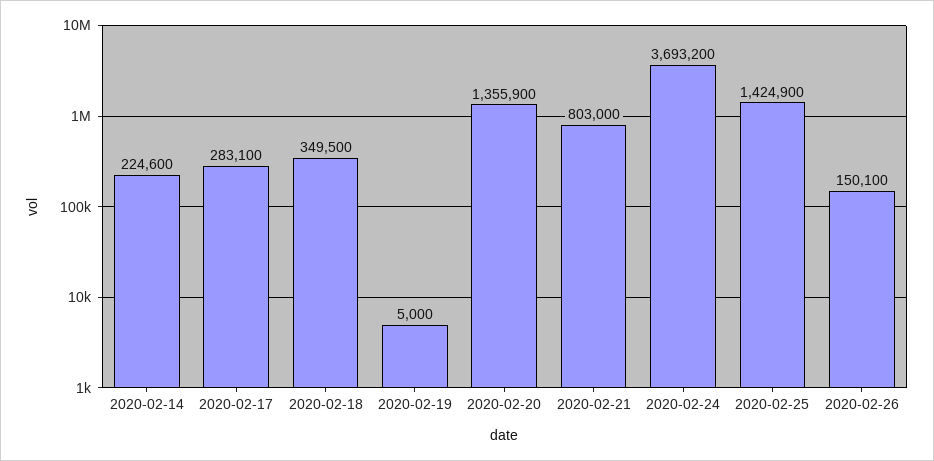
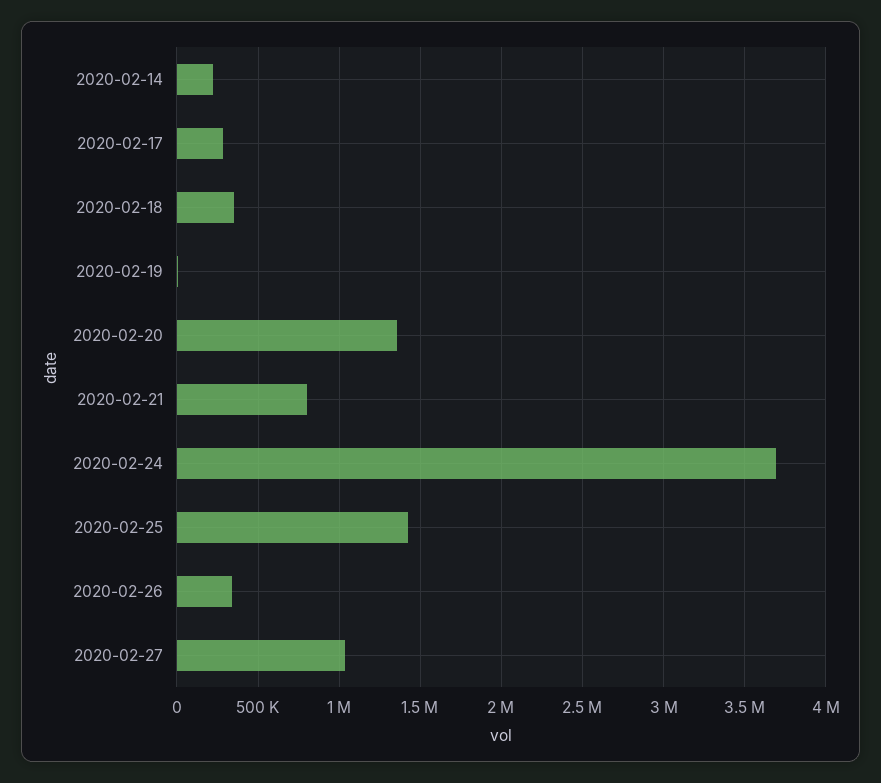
2020-02-26: 150100 -> 350000
2020-02-27: none -> 1050000

